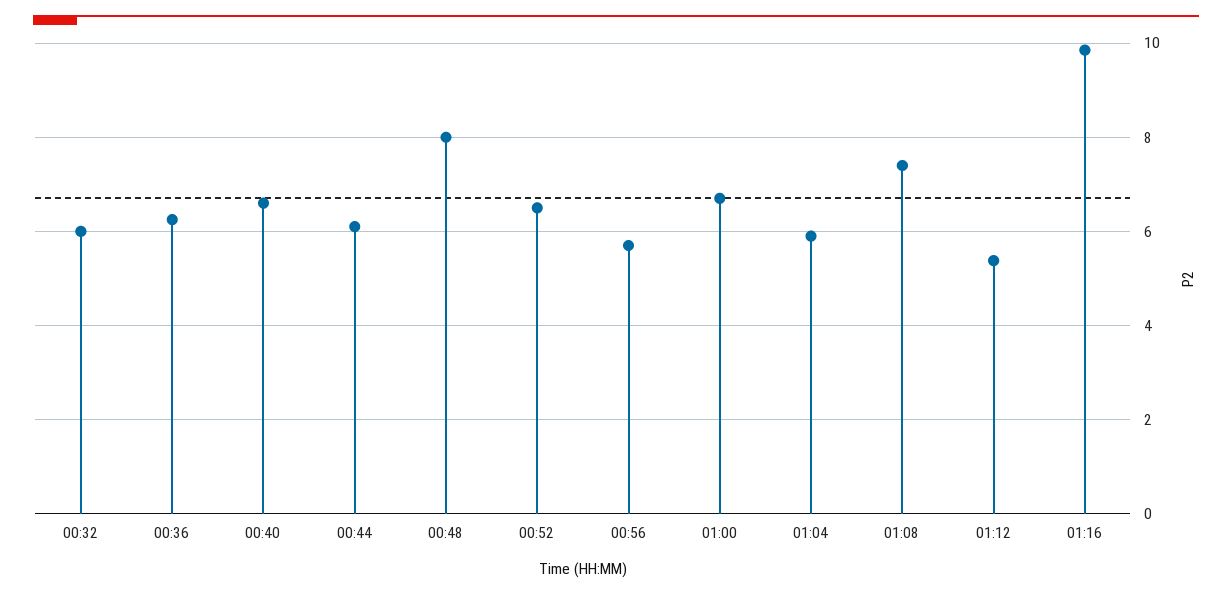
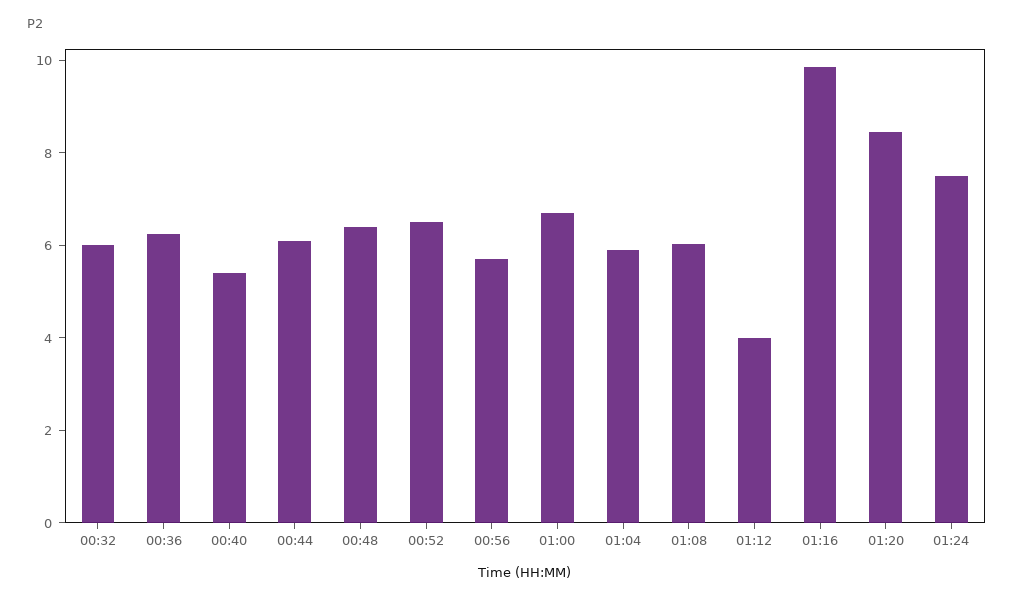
00:40: 6.6 -> 5.5
00:48: 8 -> 6.5
01:08: 7.4 -> 6
01:12: 5.4 -> 4
01:20: none -> 8.5
01:24: none -> 7.5

